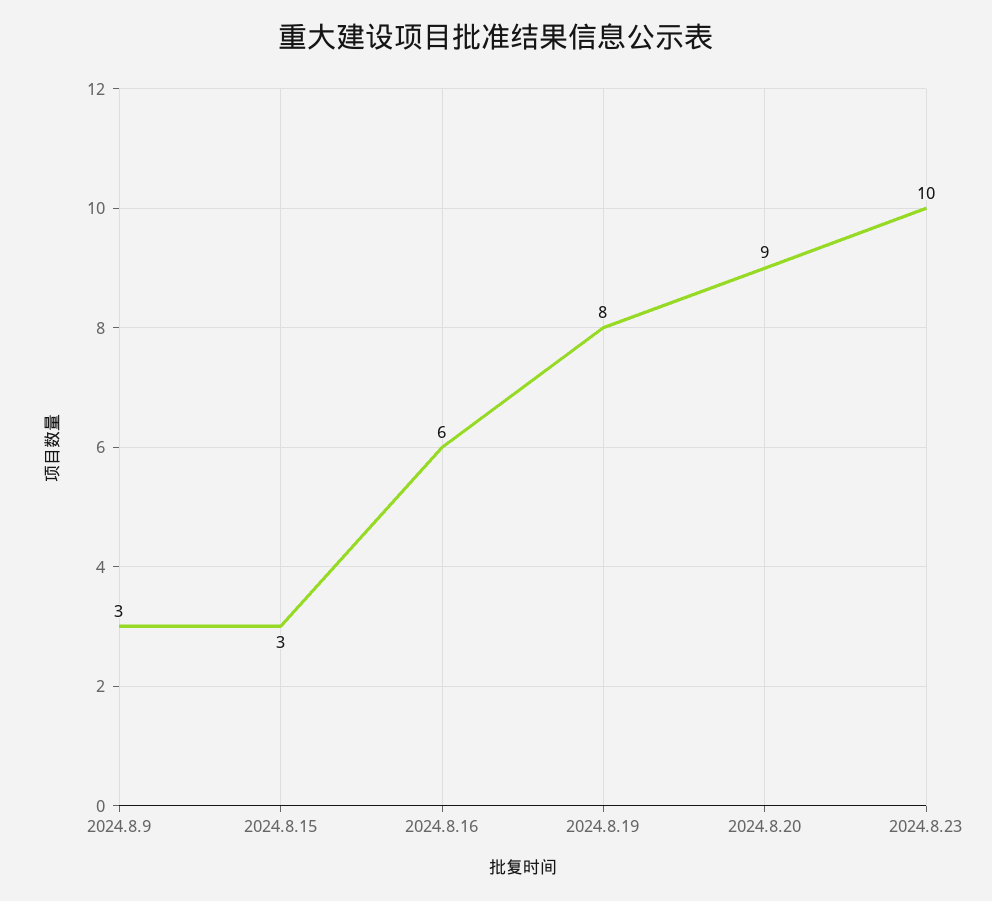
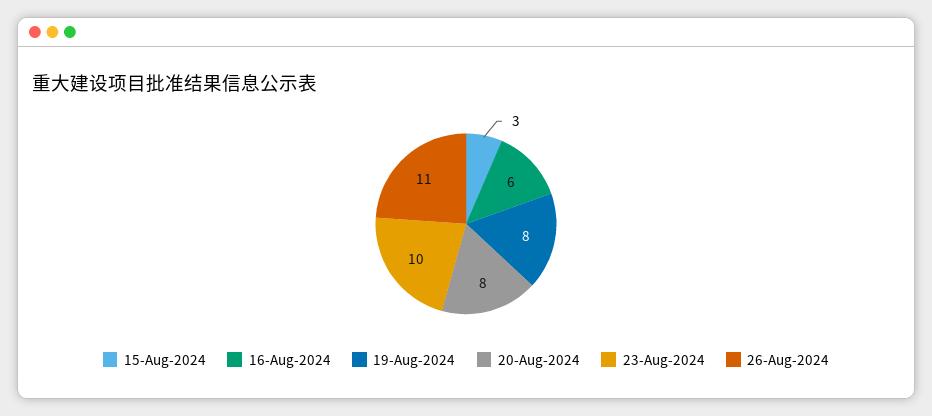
2024.8.9: 3 -> none
2024.8.20: 9 -> 8
26-Aug-2024: none -> 11

